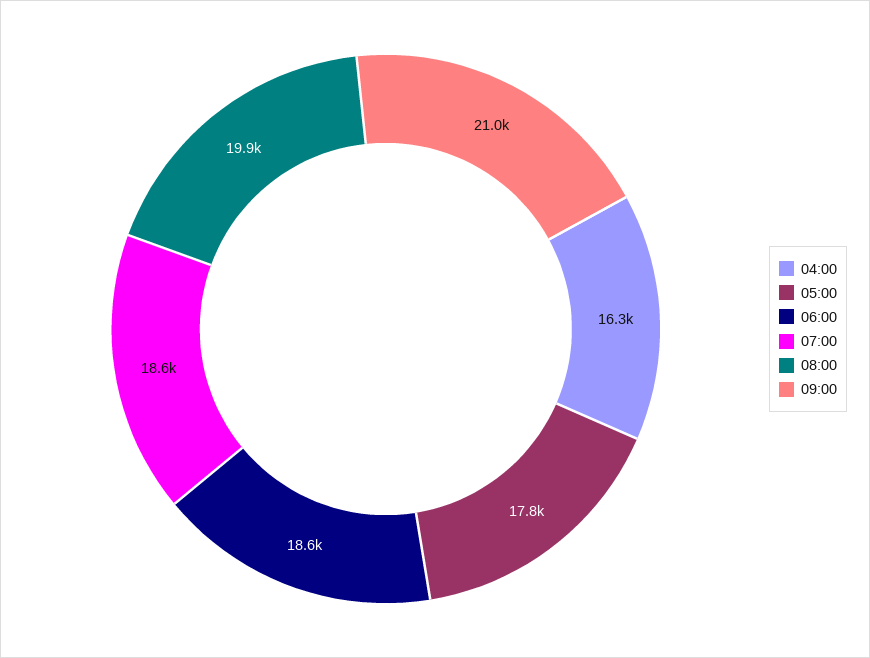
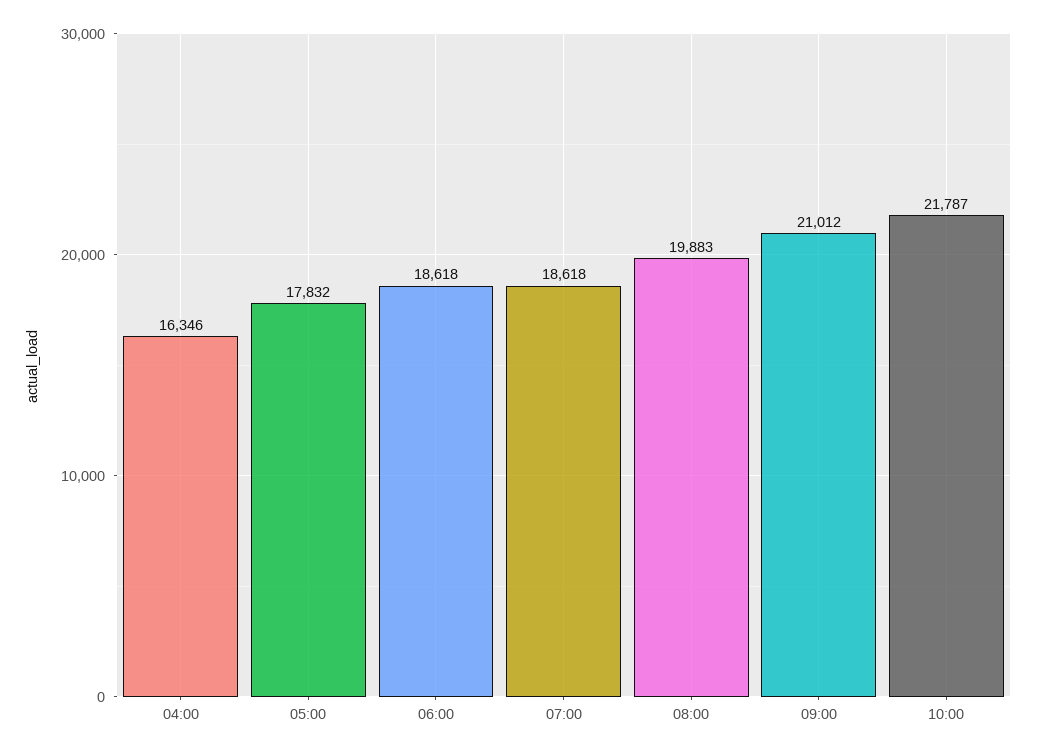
10:00: none -> 21787

